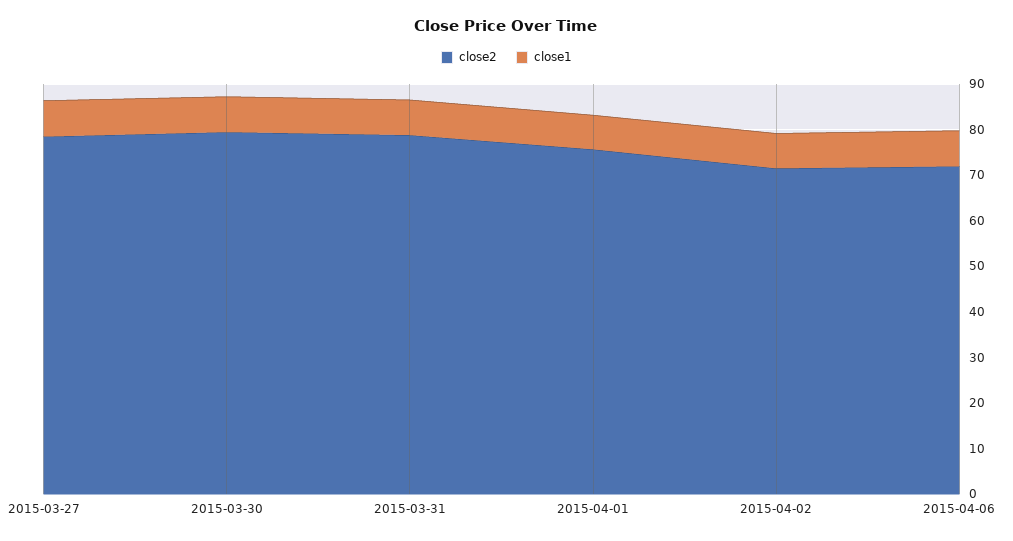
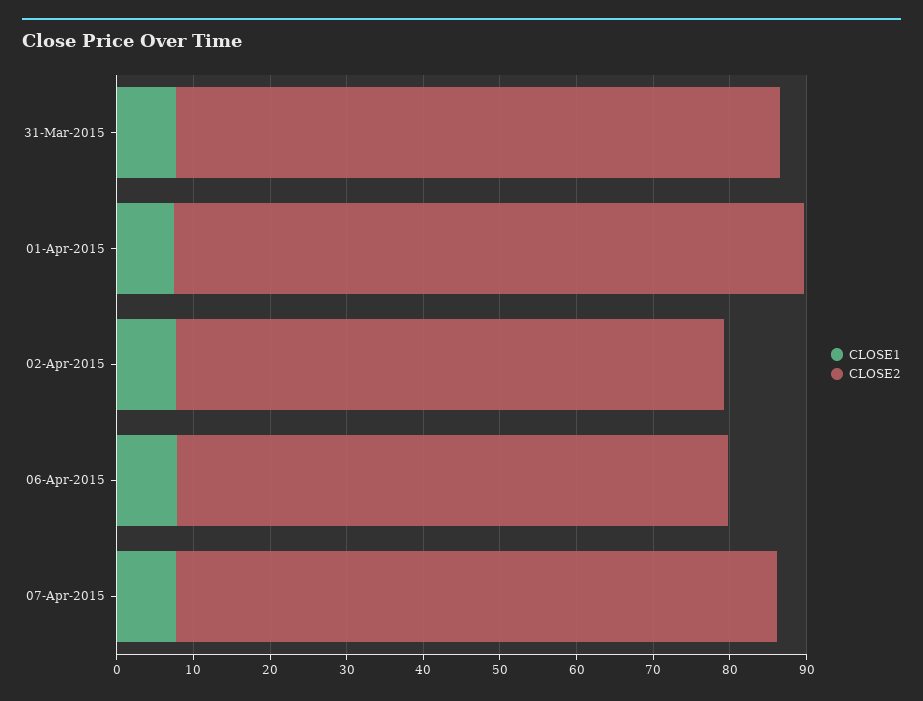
close2, 2015-03-27: 78 -> none
close1, 2015-03-27: 8 -> none
close2, 2015-03-30: 80 -> none
close1, 2015-03-30: 8 -> none
close2, 2015-04-01: 76 -> 82
close1, 07-Apr-2015: none -> 8
close2, 07-Apr-2015: none -> 78

